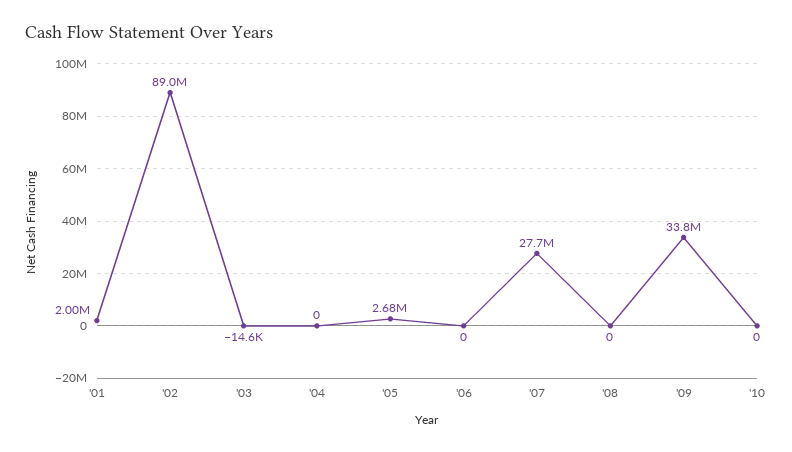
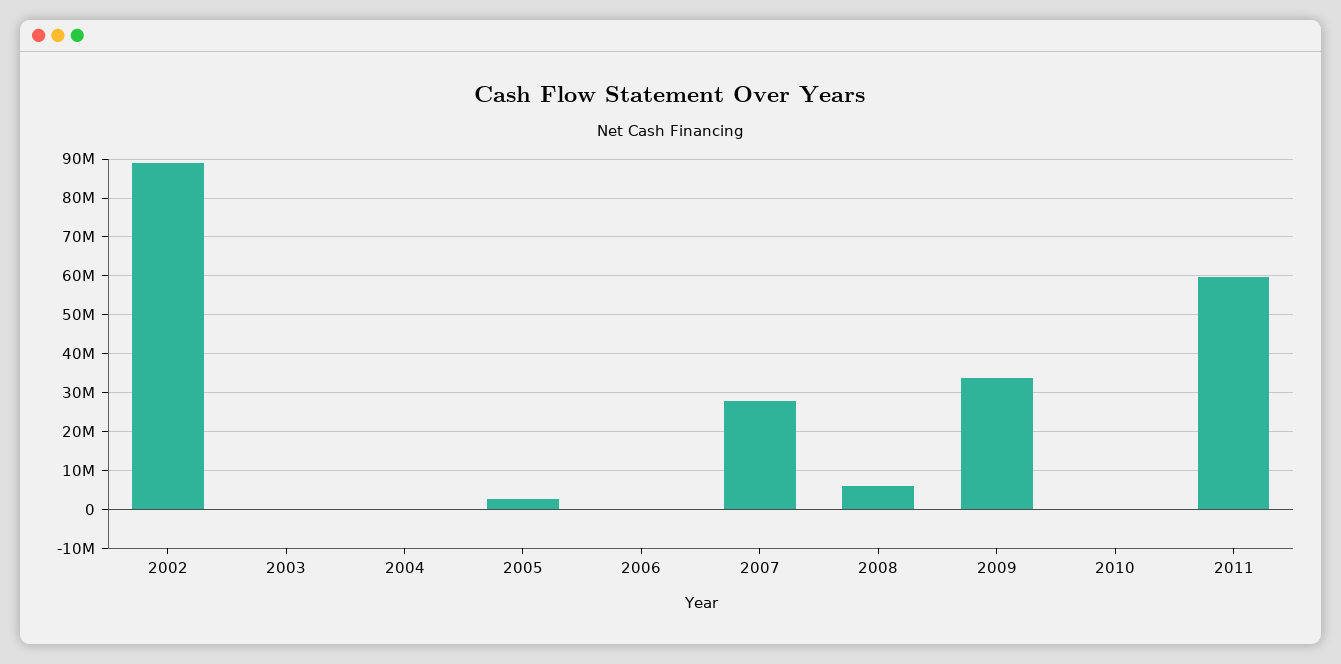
'01: 2000000 -> none
'08: 0 -> 6000000
2011: none -> 60000000

